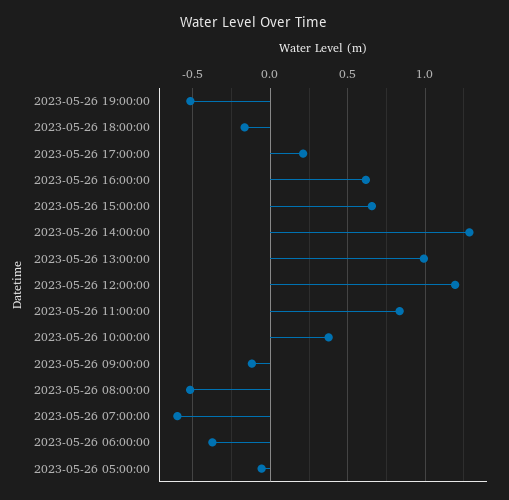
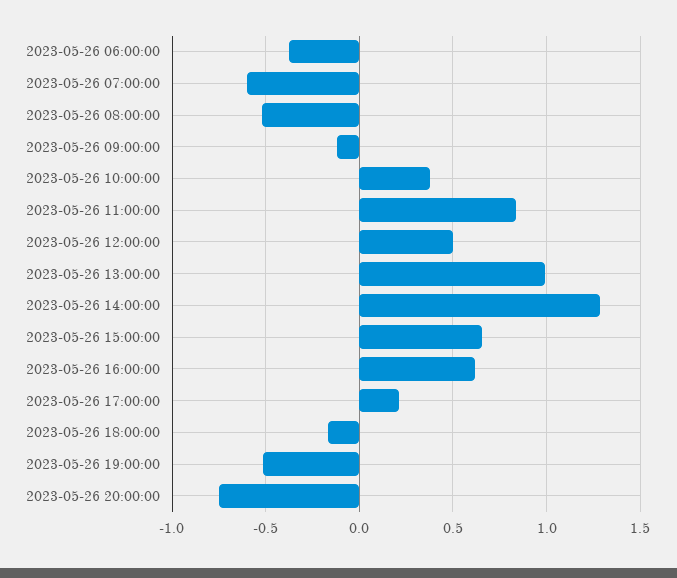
2023-05-26 12:00:00: 1.2 -> 0.5
2023-05-26 05:00:00: -0.05 -> none
2023-05-26 20:00:00: none -> -0.75

